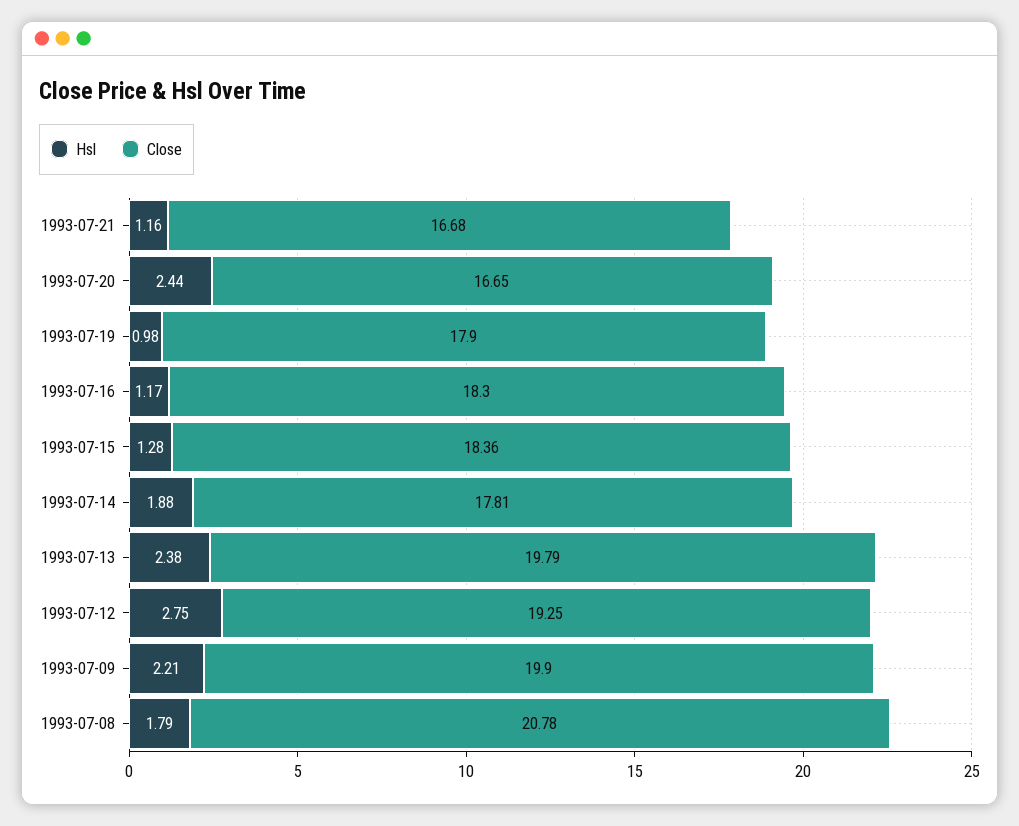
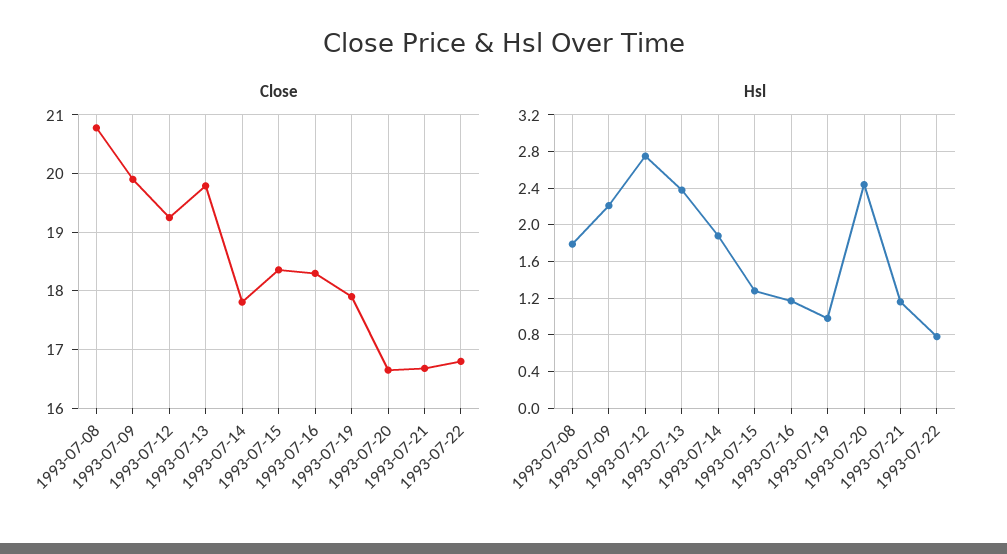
Close, 1993-07-22: none -> 16.8
Hsl, 1993-07-22: none -> 0.8

